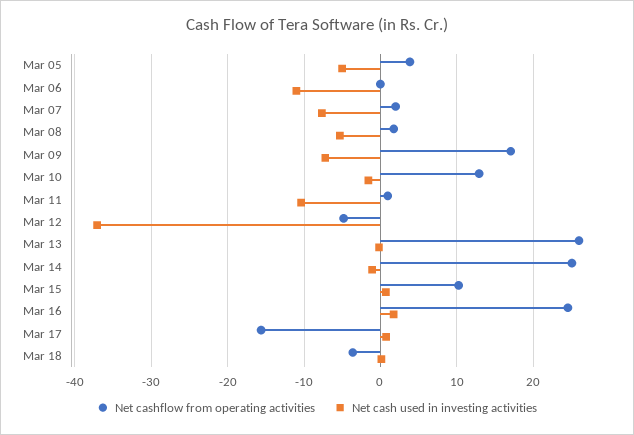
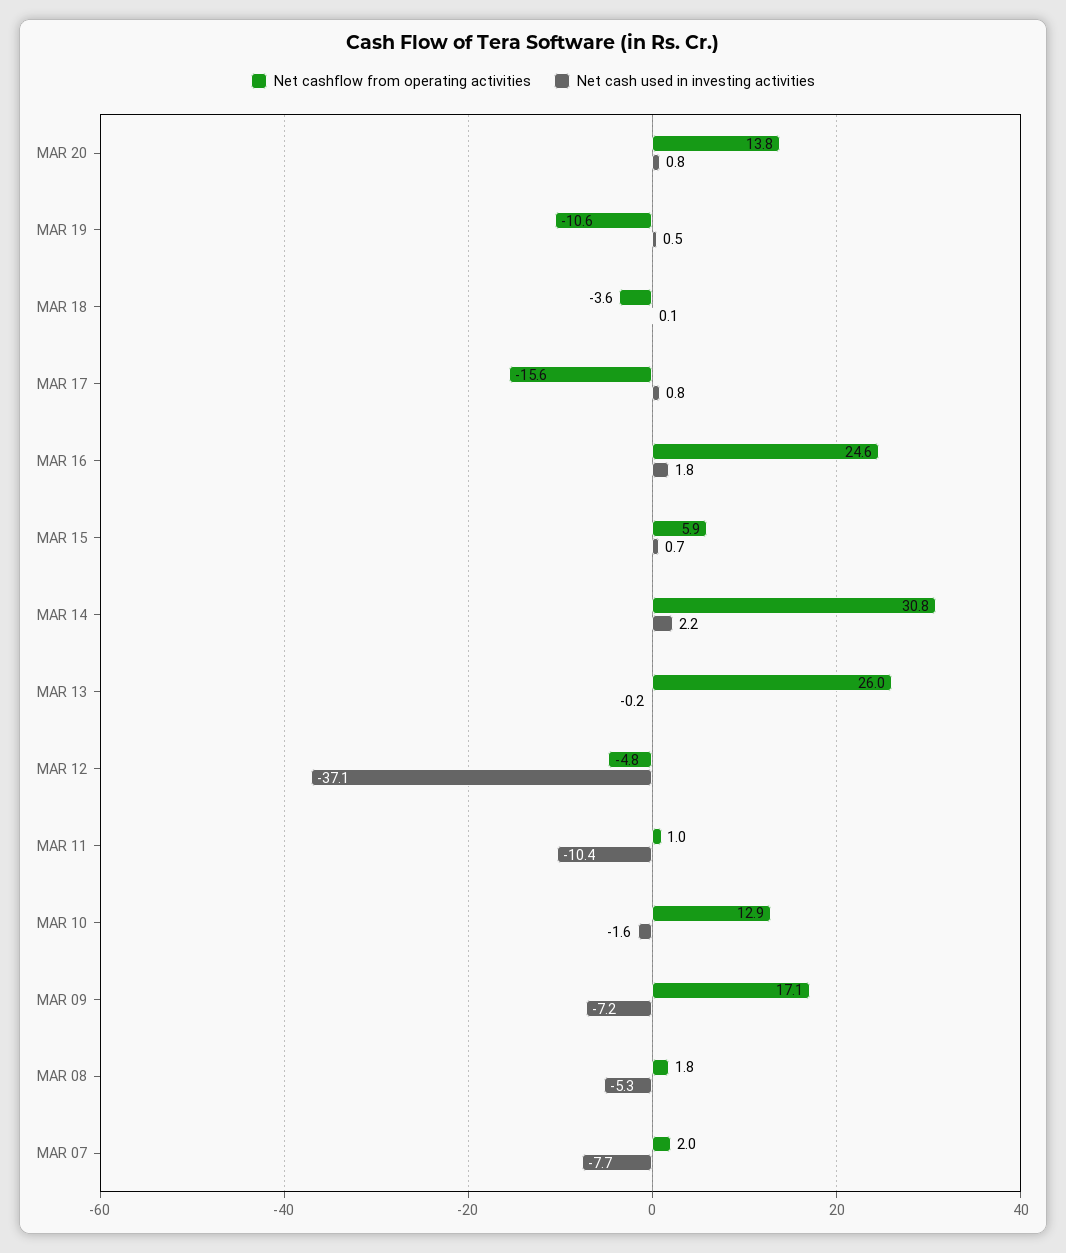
Net cashflow from operating activities, Mar 05: 4 -> none
Net cash used in investing activities, Mar 05: -5 -> none
Net cashflow from operating activities, Mar 06: 0 -> none
Net cash used in investing activities, Mar 06: -11 -> none
Net cashflow from operating activities, Mar 14: 25 -> 30.8
Net cash used in investing activities, Mar 14: -1 -> 2.2
Net cashflow from operating activities, Mar 15: 10 -> 5.9
Net cashflow from operating activities, MAR 20: none -> 13.8
Net cash used in investing activities, MAR 20: none -> 0.8
Net cashflow from operating activities, MAR 19: none -> -10.6
Net cash used in investing activities, MAR 19: none -> 0.5

